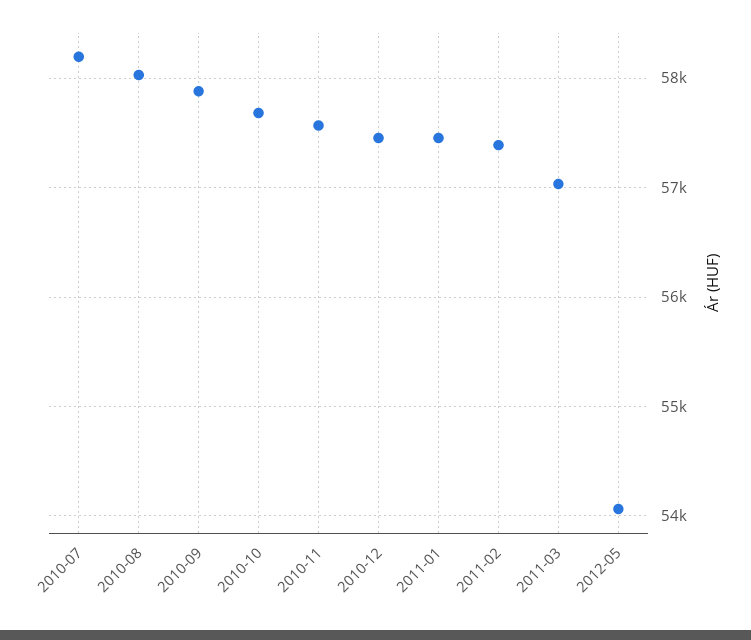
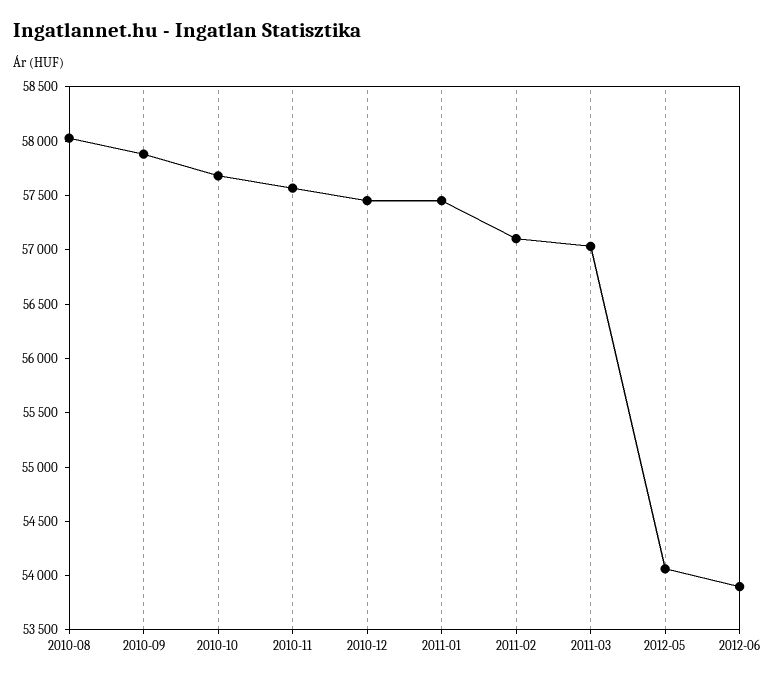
2010-07: 58200 -> none
2011-02: 57400 -> 57100
2012-06: none -> 53900

